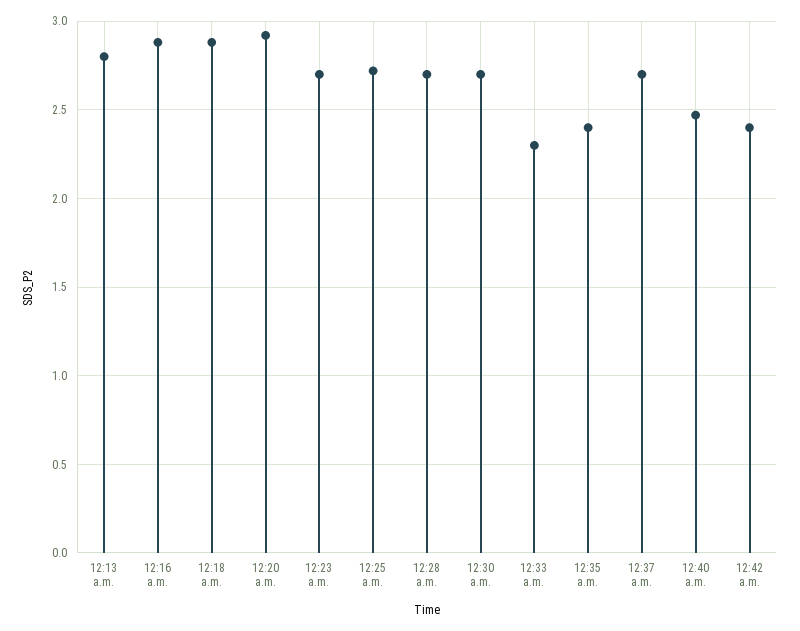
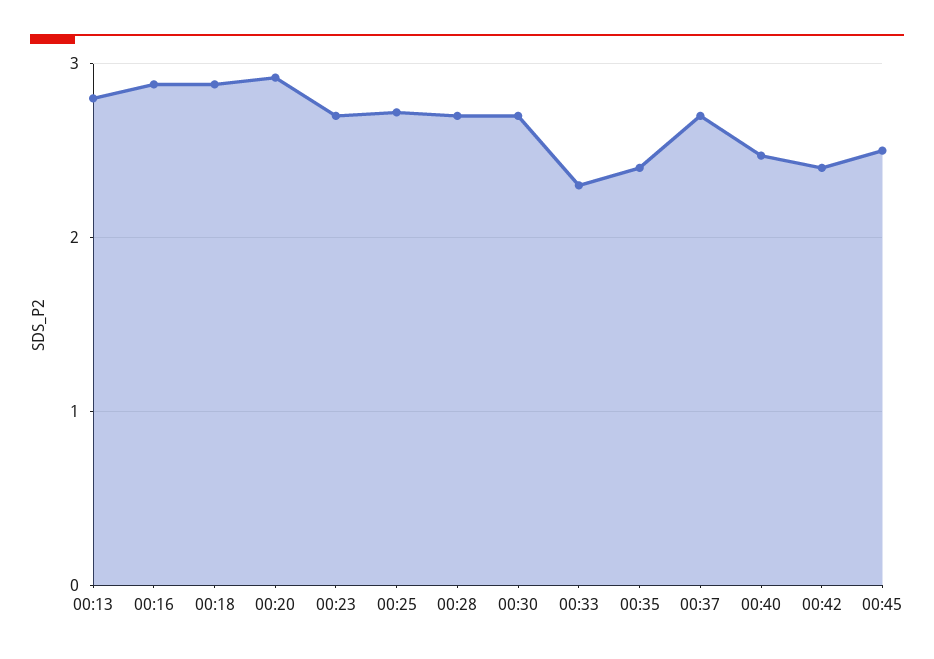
00:45: none -> 2.5

